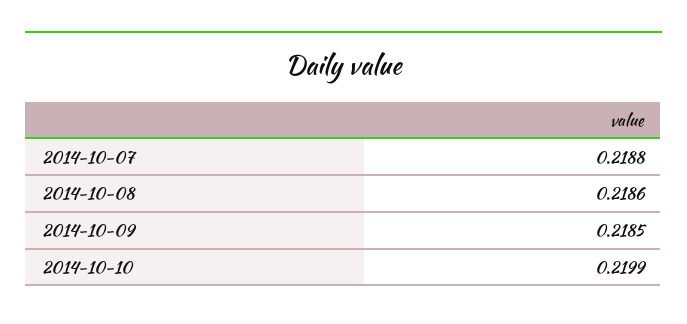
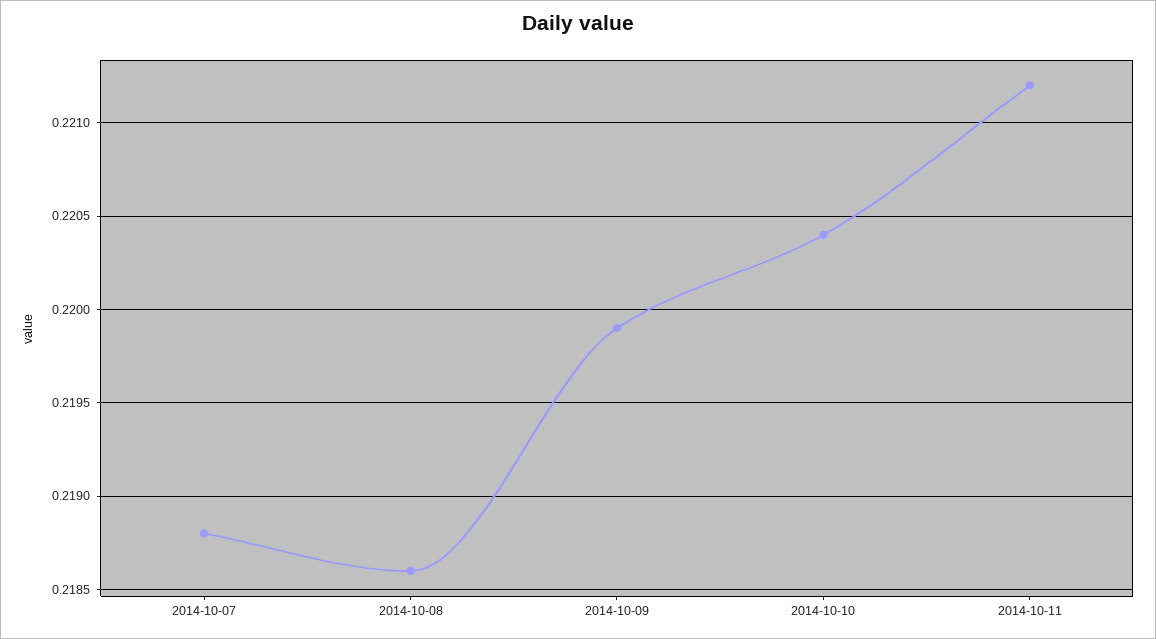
2014-10-09: 0.2185 -> 0.2199
2014-10-10: 0.2199 -> 0.2204
2014-10-11: none -> 0.2212

